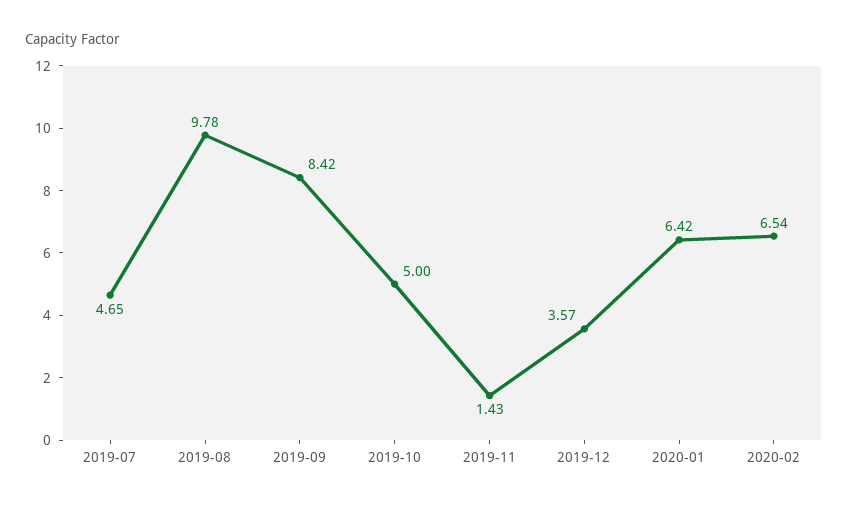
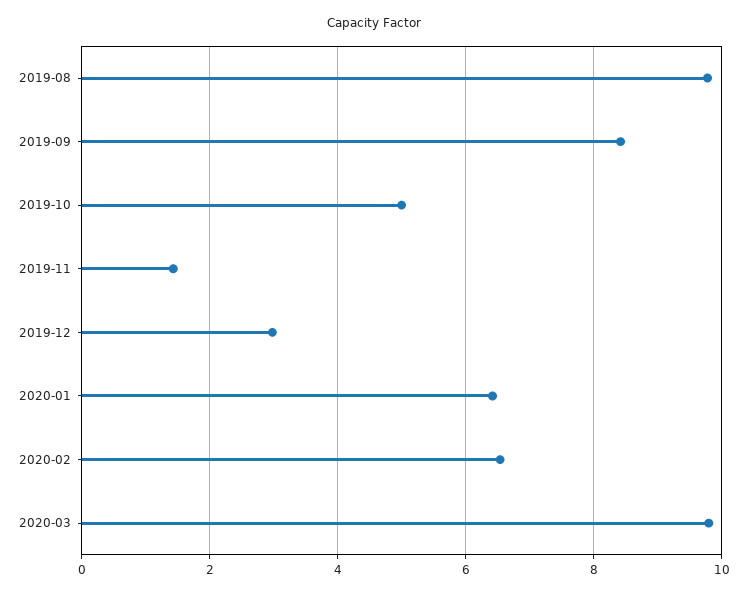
2019-07: 4.65 -> none
2019-12: 3.57 -> 3
2020-03: none -> 9.8

